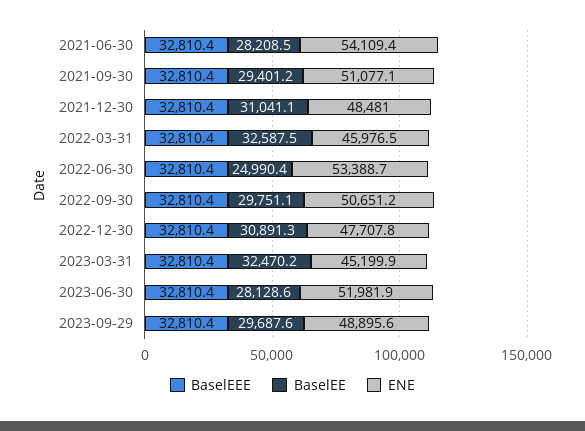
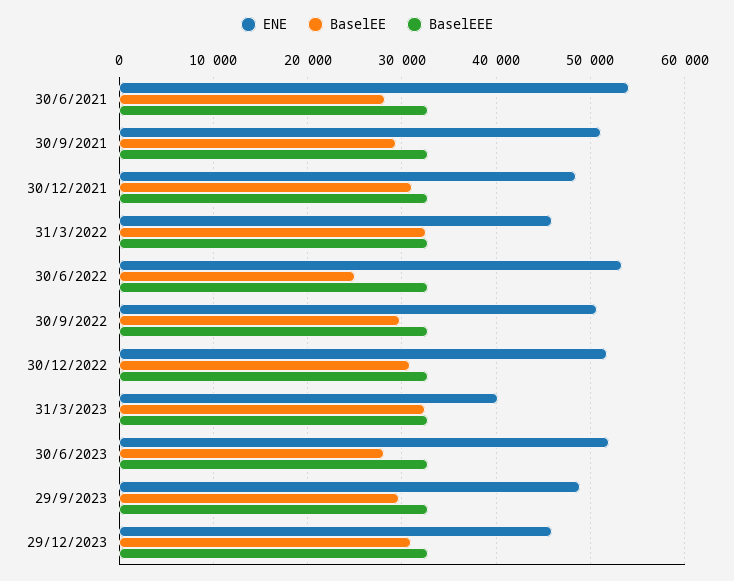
ENE, 2022-12-30: 47707.8 -> 52000
ENE, 2023-03-31: 45199.9 -> 40000
ENE, 29/12/2023: none -> 46000
BaselEE, 29/12/2023: none -> 31000
BaselEEE, 29/12/2023: none -> 33000

